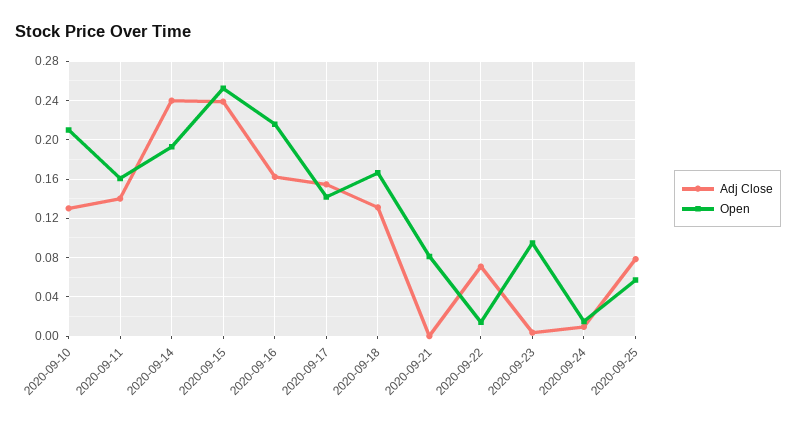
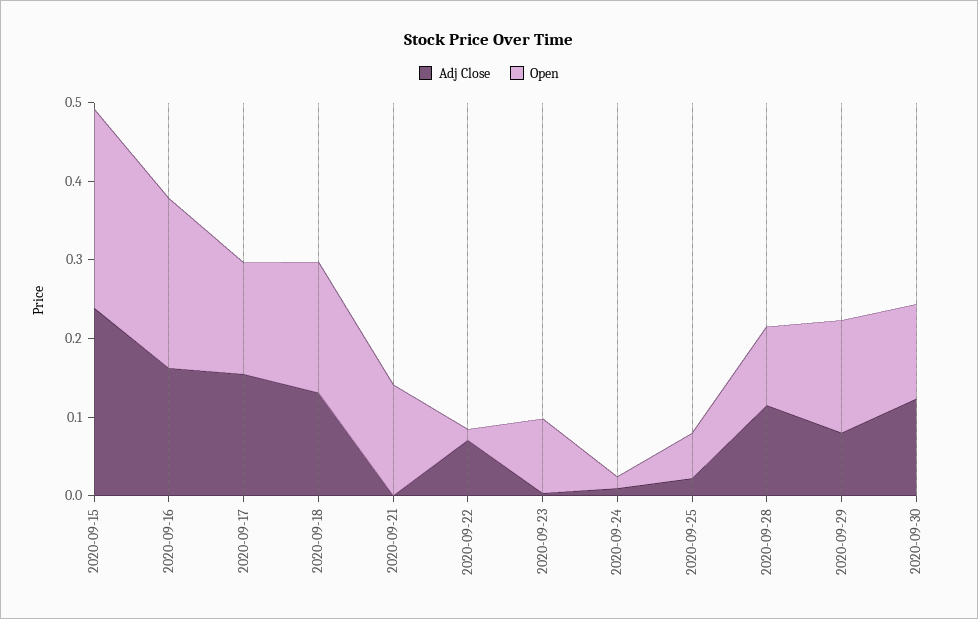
Adj Close, 2020-09-10: 0.13 -> none
Open, 2020-09-10: 0.21 -> none
Adj Close, 2020-09-11: 0.14 -> none
Open, 2020-09-11: 0.16 -> none
Adj Close, 2020-09-14: 0.24 -> none
Open, 2020-09-14: 0.19 -> none
Open, 2020-09-21: 0.08 -> 0.14
Adj Close, 2020-09-25: 0.08 -> 0.02
Adj Close, 2020-09-28: none -> 0.12
Open, 2020-09-28: none -> 0.1
Adj Close, 2020-09-29: none -> 0.08
Open, 2020-09-29: none -> 0.14
Adj Close, 2020-09-30: none -> 0.12
Open, 2020-09-30: none -> 0.12

